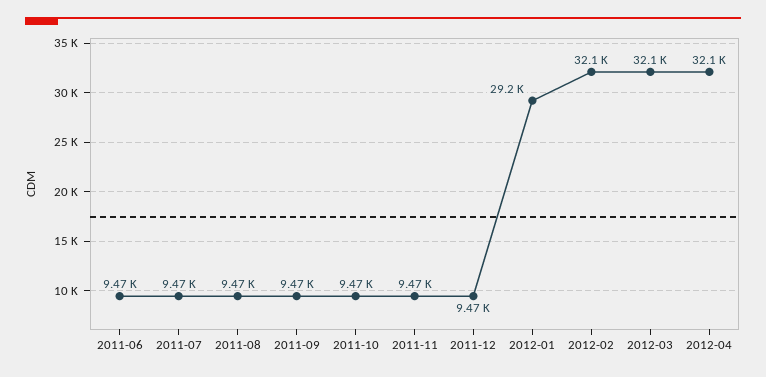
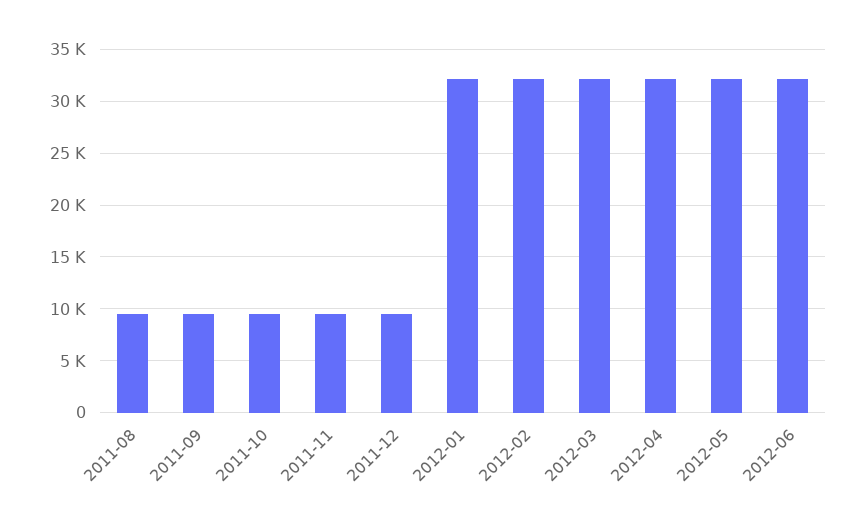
2011-06: 9470 -> none
2011-07: 9470 -> none
2012-01: 29200 -> 32000
2012-05: none -> 32000
2012-06: none -> 32000

